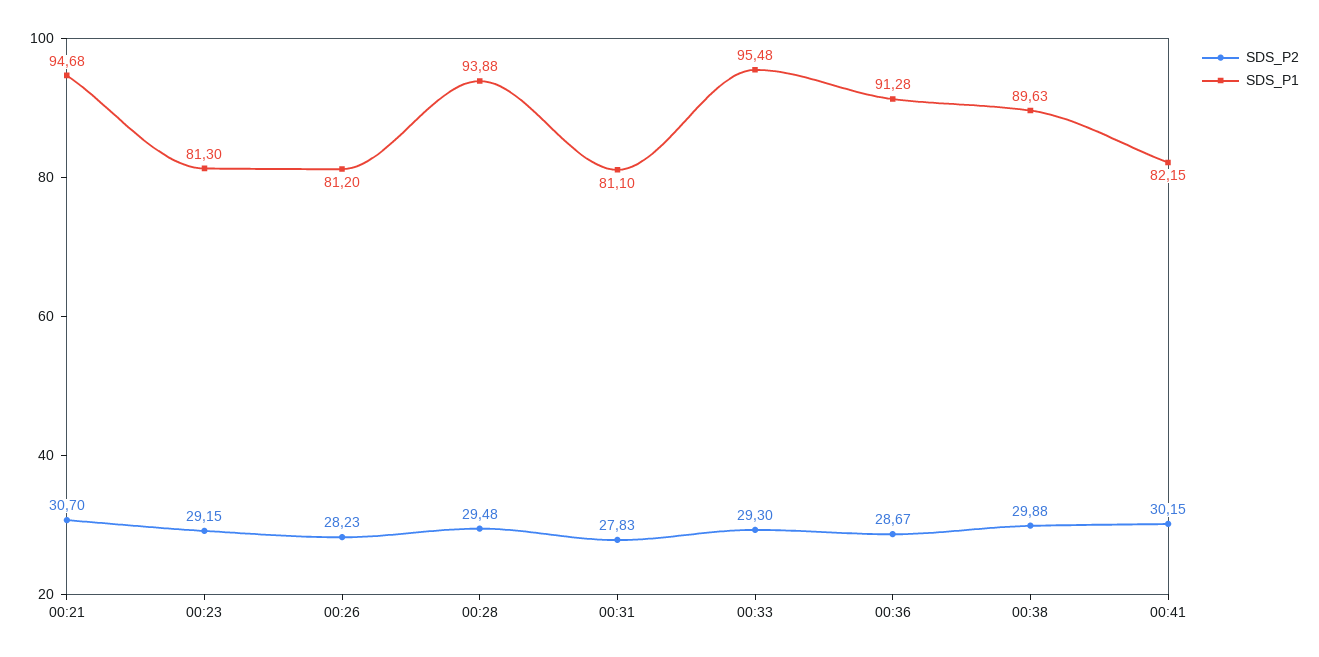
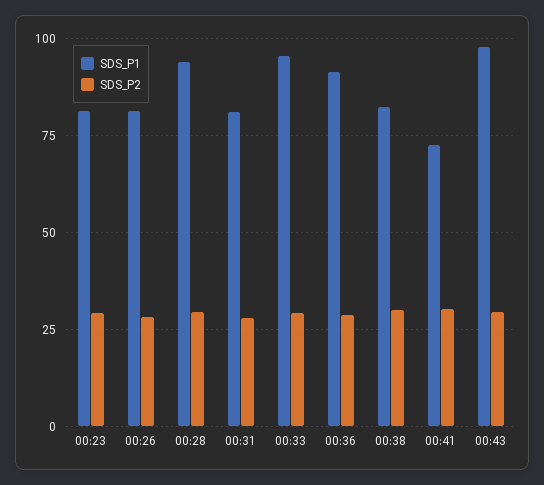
SDS_P2, 00:21: 30.7 -> none
SDS_P1, 00:21: 94.68 -> none
SDS_P1, 00:38: 89.63 -> 82.5
SDS_P1, 00:41: 82.15 -> 72.5
SDS_P1, 00:43: none -> 97.5
SDS_P2, 00:43: none -> 30

